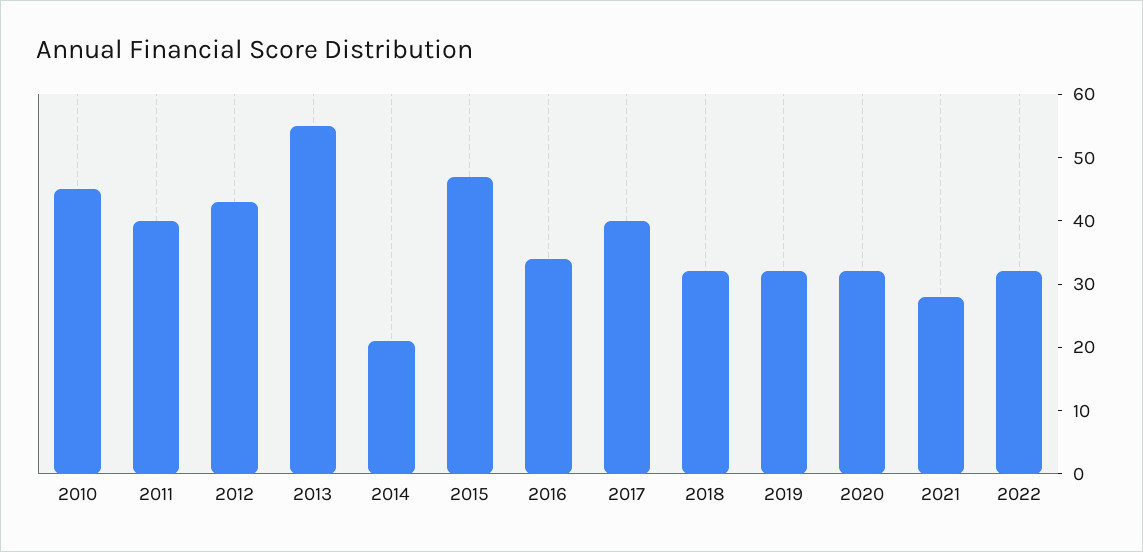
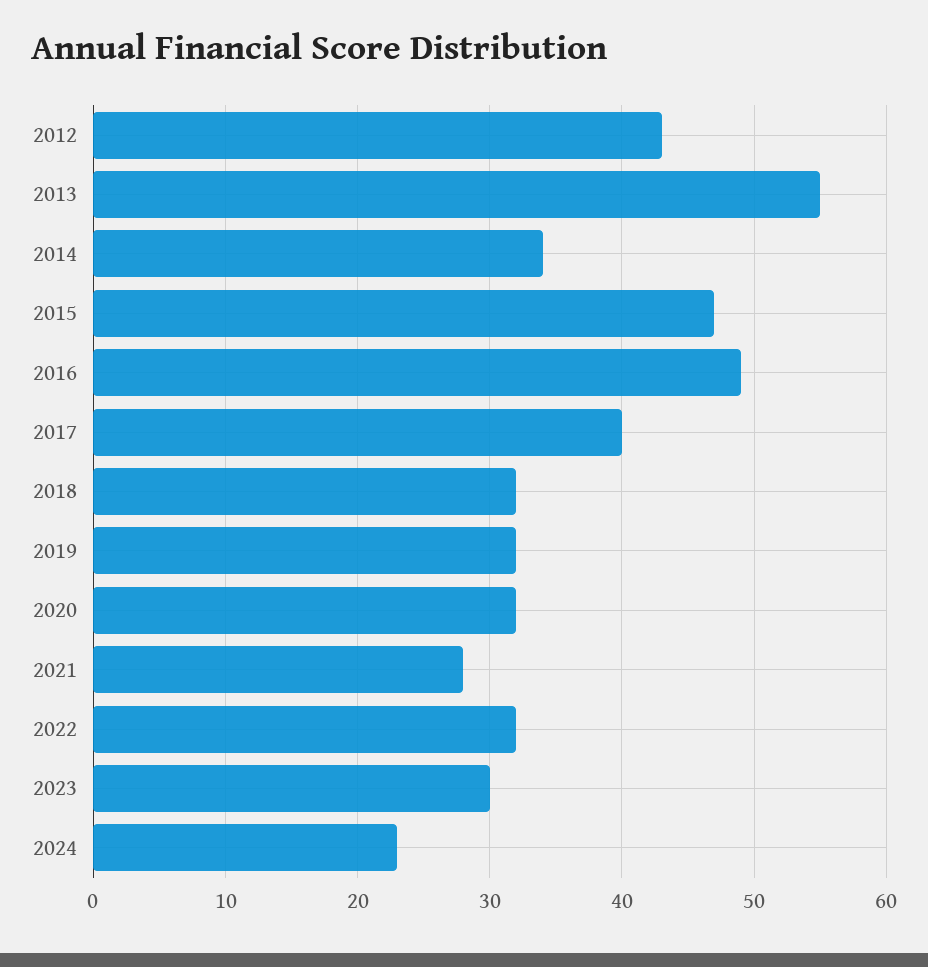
2010: 45 -> none
2011: 40 -> none
2014: 20 -> 34
2016: 35 -> 49
2023: none -> 30
2024: none -> 23

